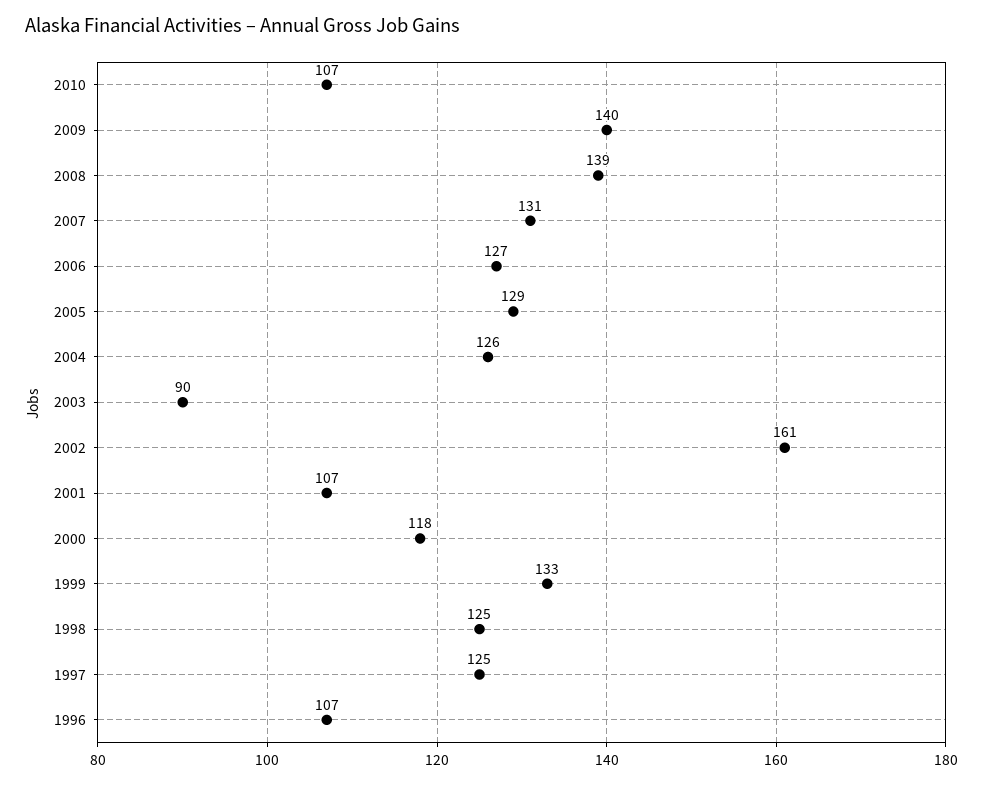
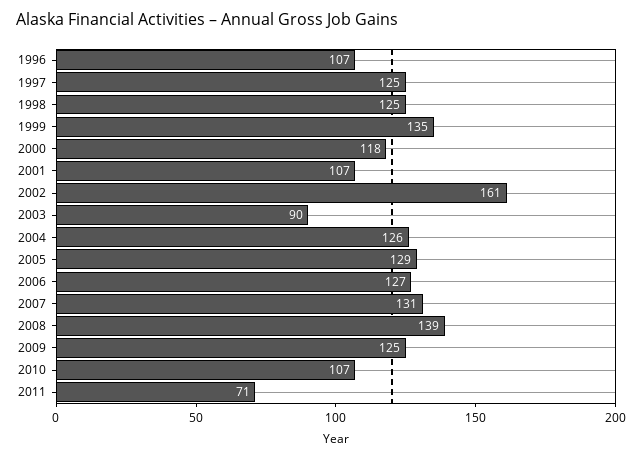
2009: 140 -> 125
1999: 133 -> 135
2011: none -> 71

